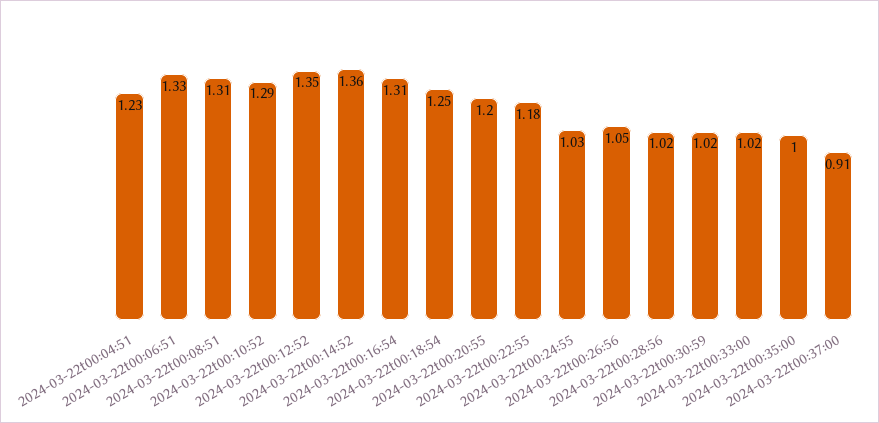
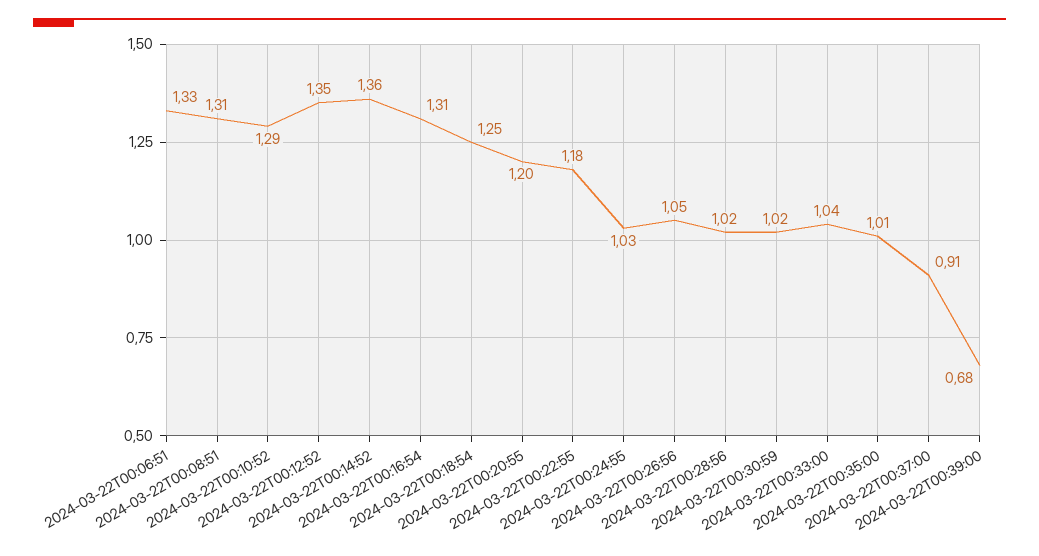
2024-03-22t00:04:51: 1.23 -> none
2024-03-22t00:33:00: 1.02 -> 1.04
2024-03-22t00:35:00: 1 -> 1.01
2024-03-22T00:39:00: none -> 0.68

